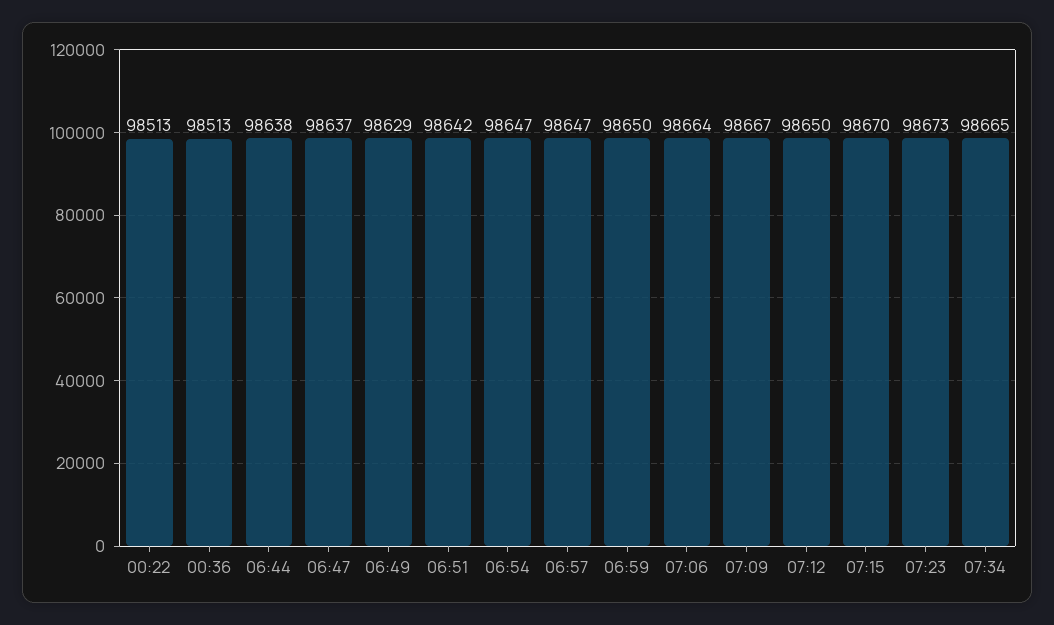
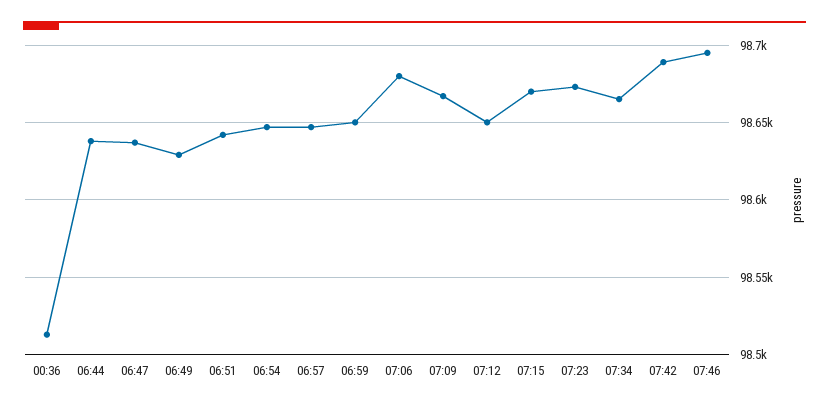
00:22: 98513 -> none
07:06: 98664 -> 98680
07:42: none -> 98690
07:46: none -> 98695

